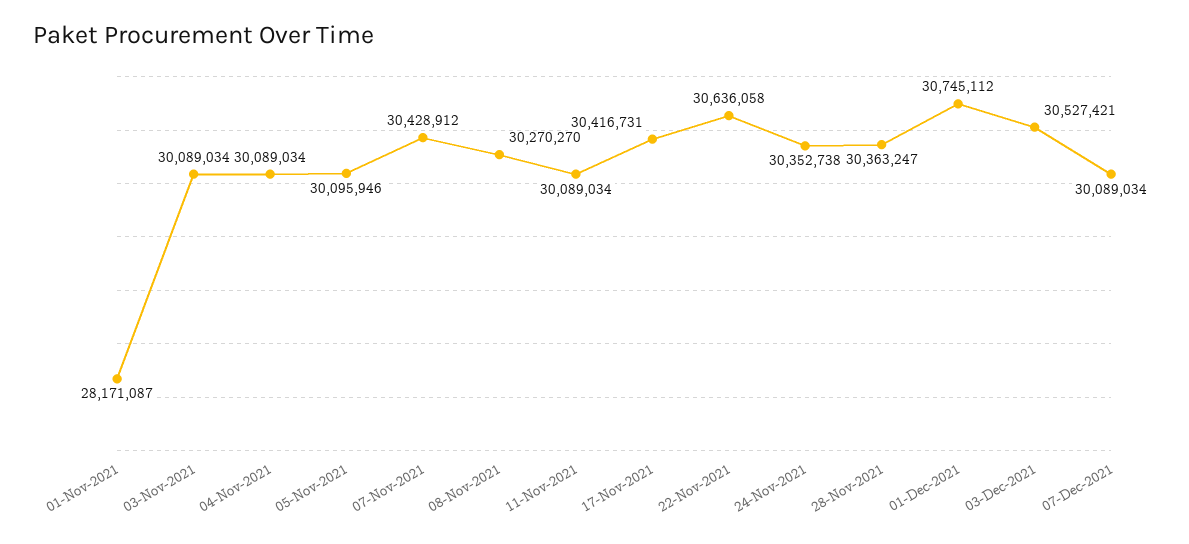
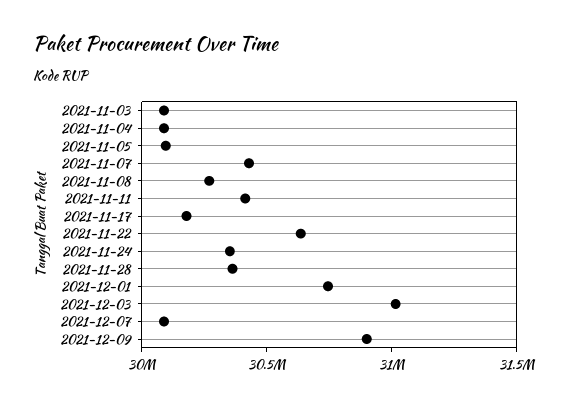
01-Nov-2021: 28171087 -> none
11-Nov-2021: 30089034 -> 30400000
17-Nov-2021: 30416731 -> 30200000
03-Dec-2021: 30527421 -> 31000000
2021-12-09: none -> 30900000

